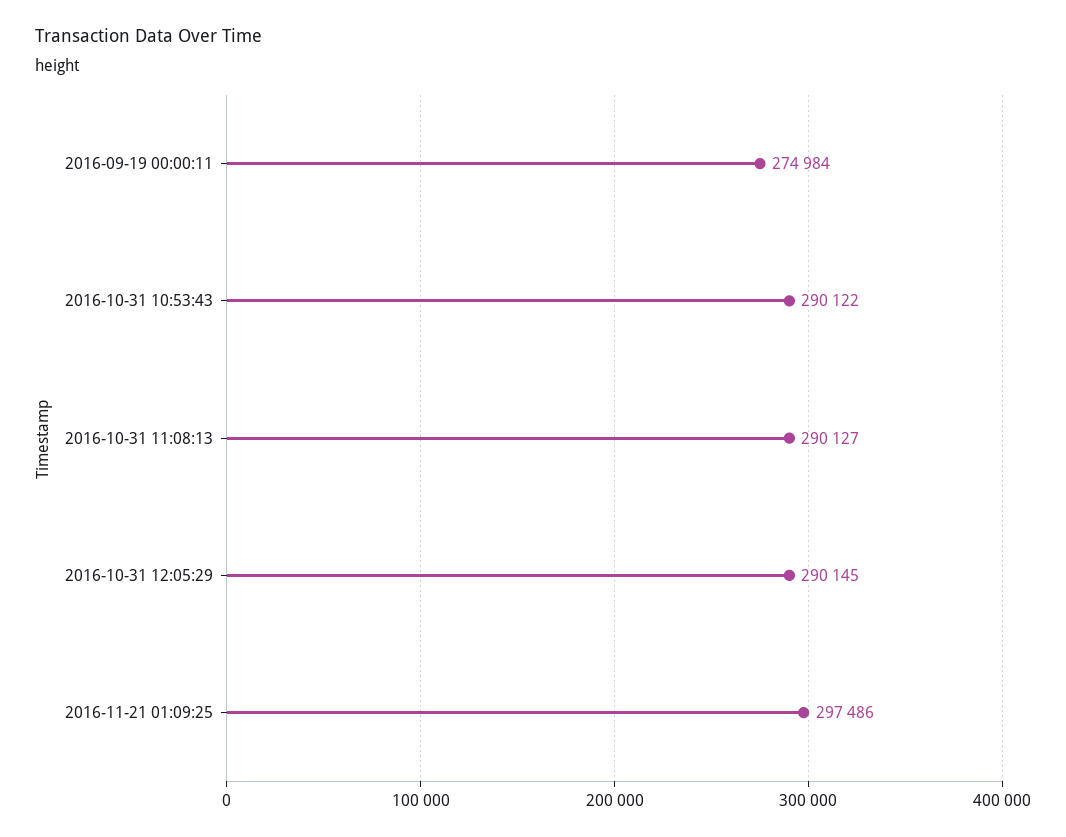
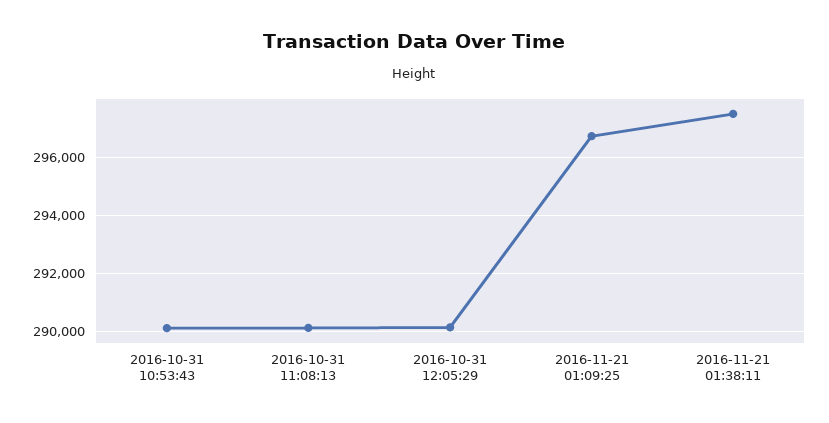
2016-09-19 00:00:11: 274984 -> none
2016-11-21 01:09:25: 297486 -> 296750
2016-11-21 01:38:11: none -> 297500

